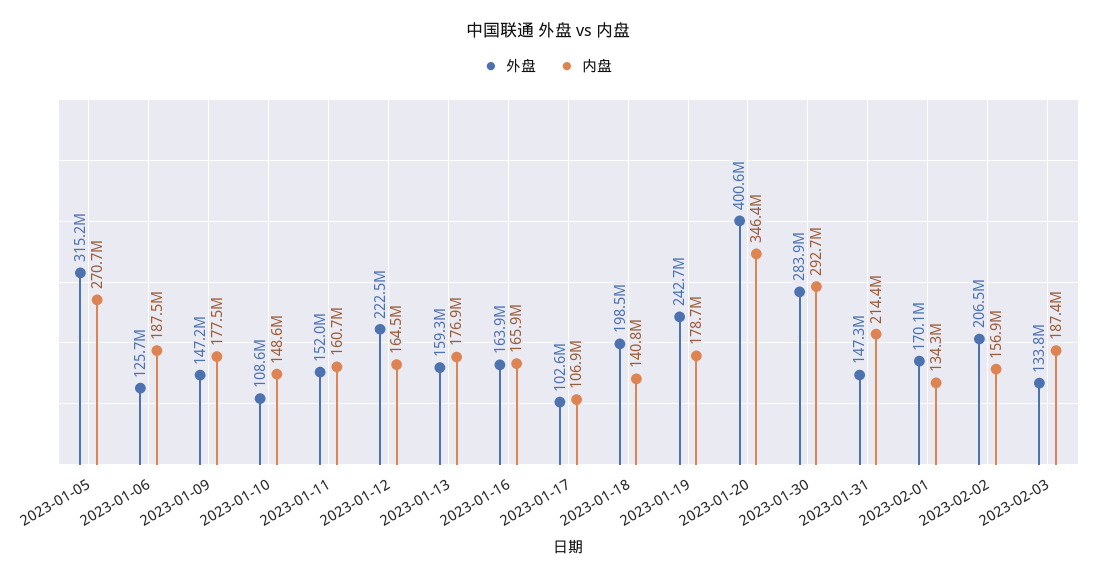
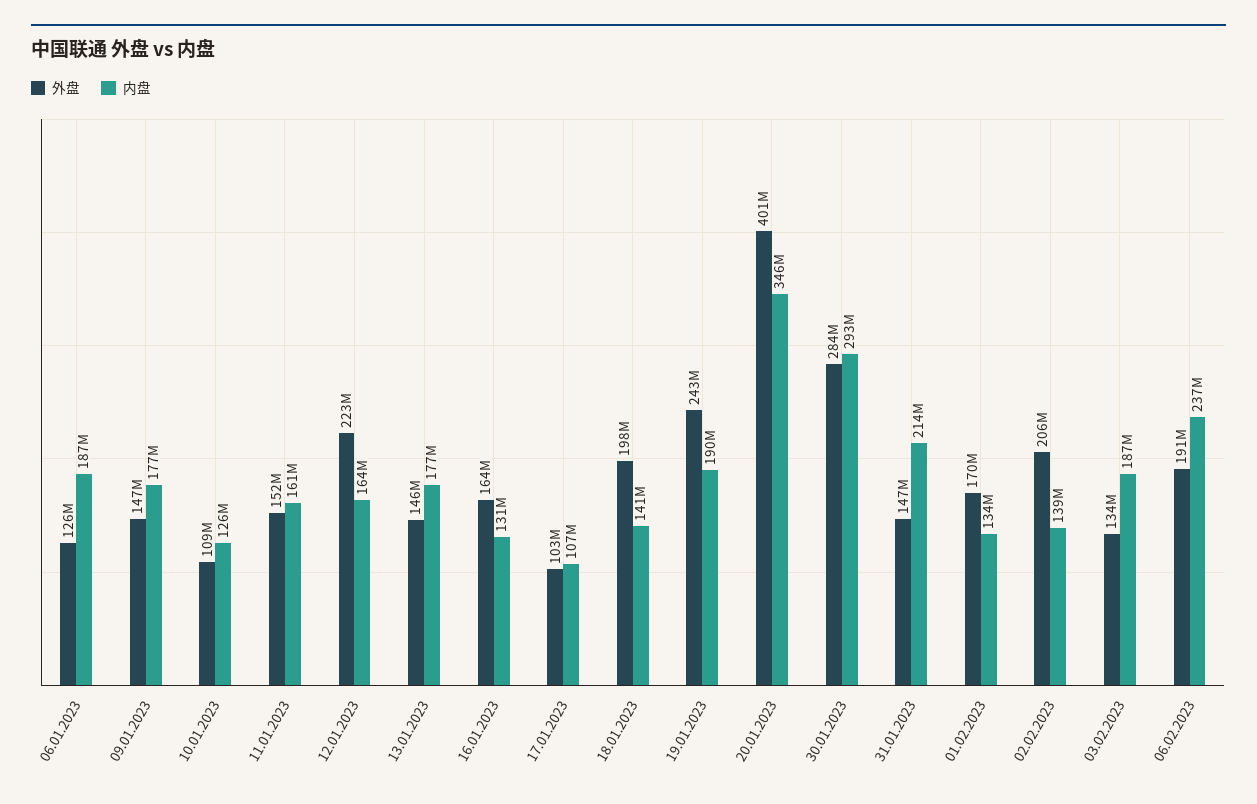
外盘, 2023-01-05: 315200000 -> none
内盘, 2023-01-05: 270700000 -> none
内盘, 2023-01-10: 148600000 -> 126000000
外盘, 2023-01-13: 159300000 -> 146000000
内盘, 2023-01-16: 165900000 -> 131000000
内盘, 2023-01-19: 178700000 -> 190000000
内盘, 2023-02-02: 156900000 -> 139000000
外盘, 06.02.2023: none -> 191000000
内盘, 06.02.2023: none -> 237000000

